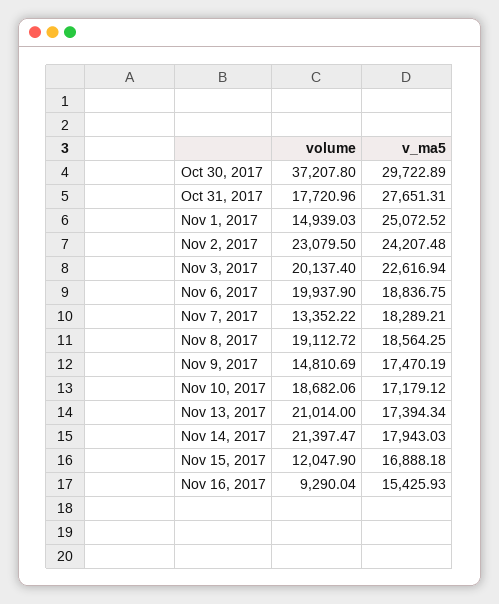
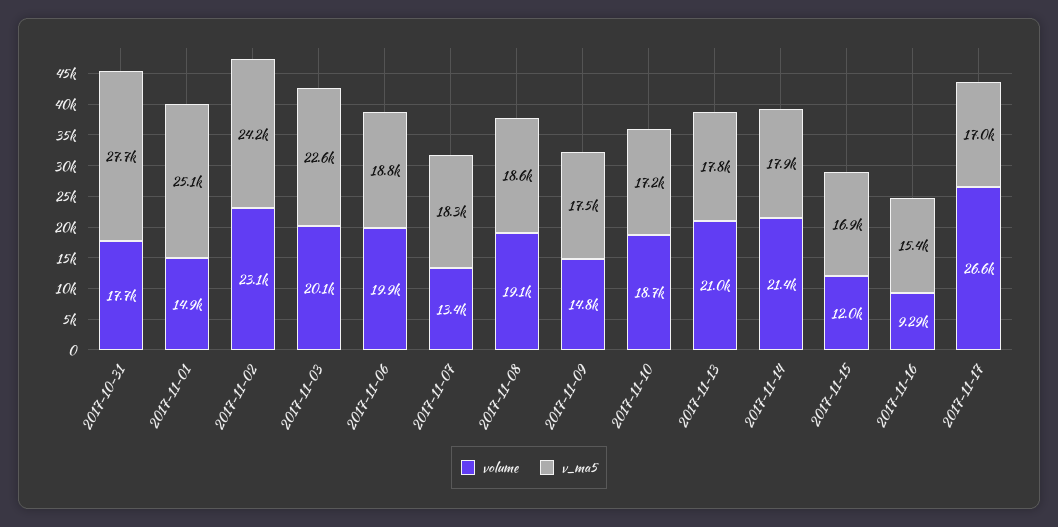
volume, Oct 30, 2017: 37207.8 -> none
v_ma5, Oct 30, 2017: 29722.89 -> none
v_ma5, Nov 13, 2017: 17394.34 -> 17800
volume, 2017-11-17: none -> 26600
v_ma5, 2017-11-17: none -> 17000

